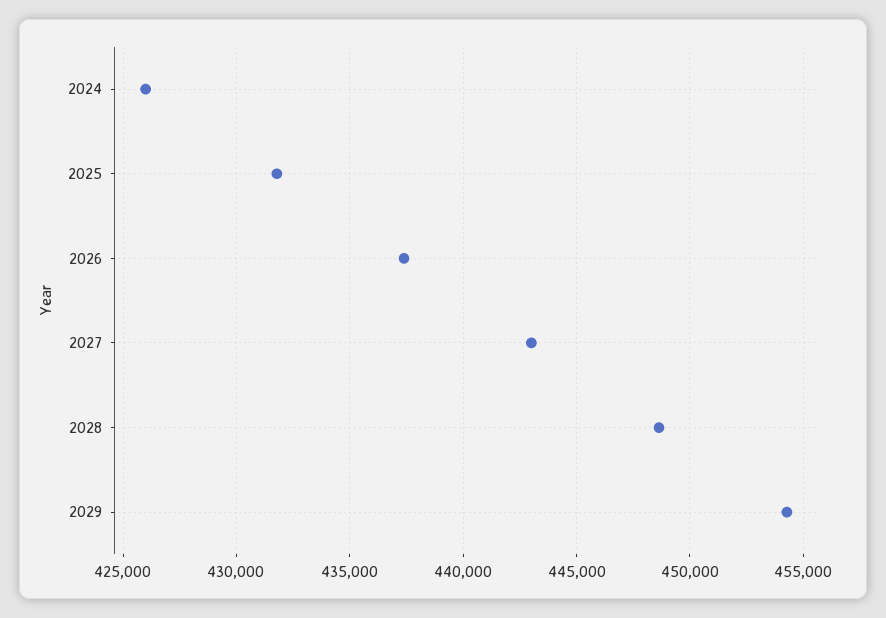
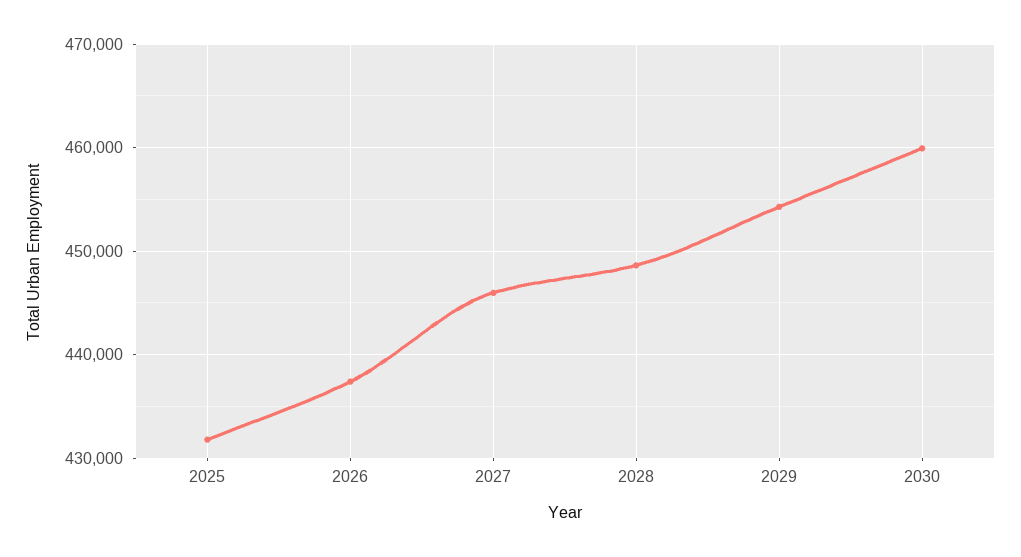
2024: 426000 -> none
2027: 443000 -> 446000
2030: none -> 460000

